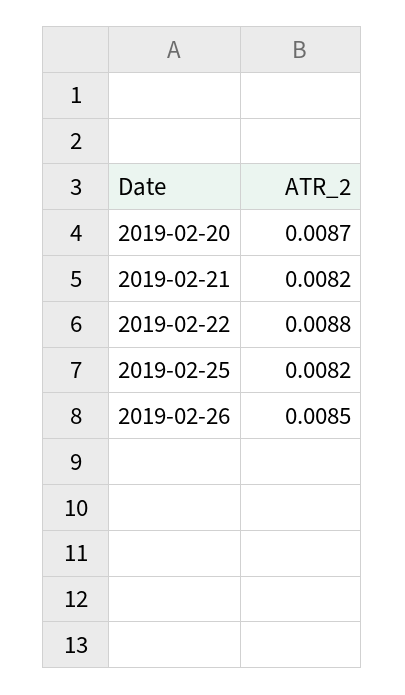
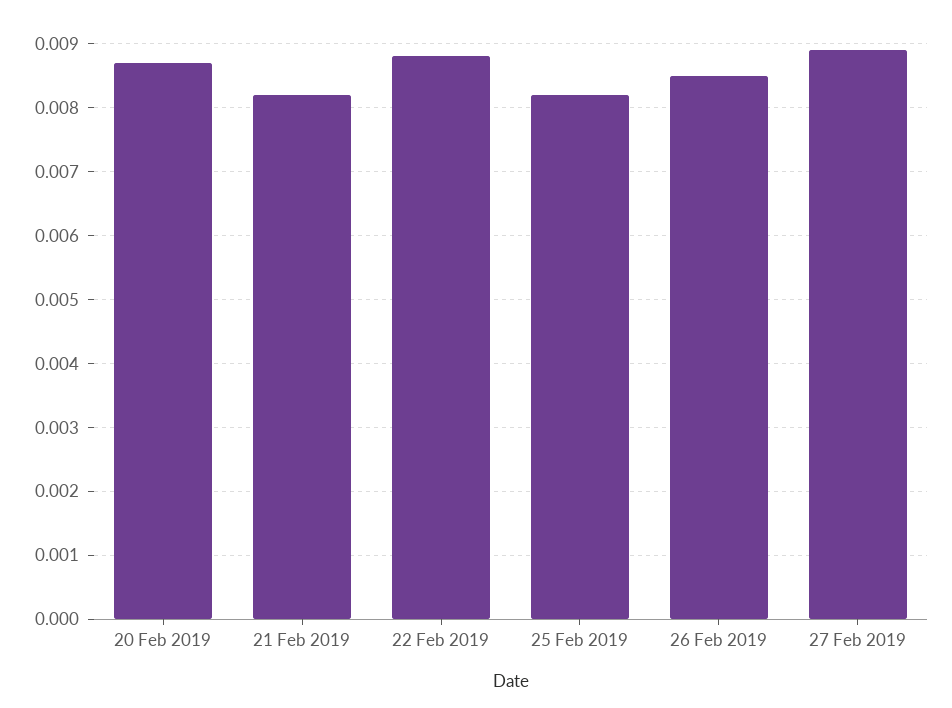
27 Feb 2019: none -> 0.0089

